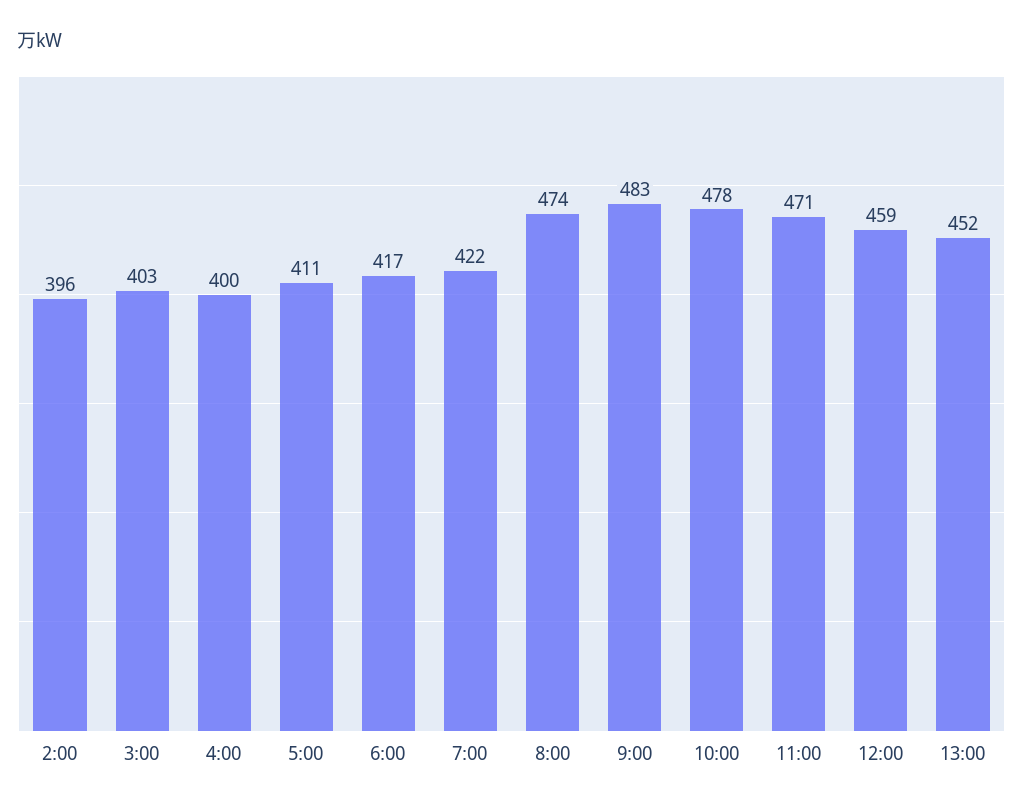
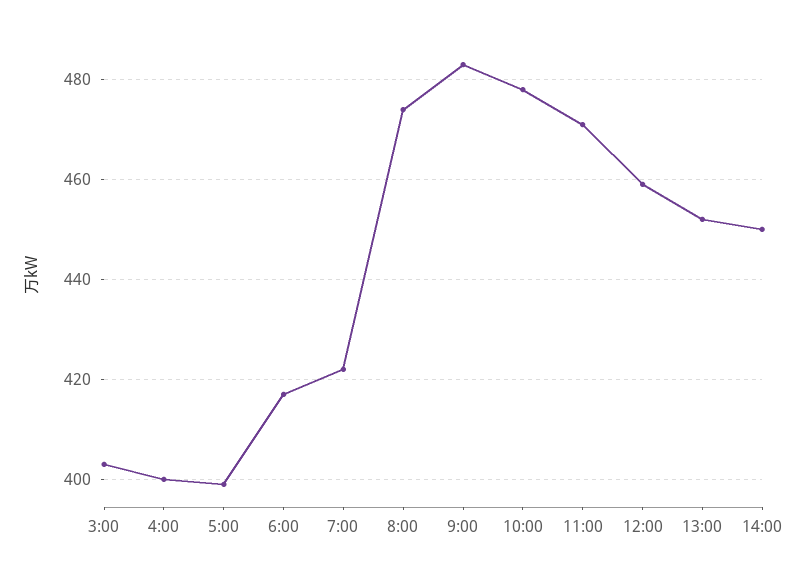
2:00: 396 -> none
5:00: 411 -> 400
14:00: none -> 450

